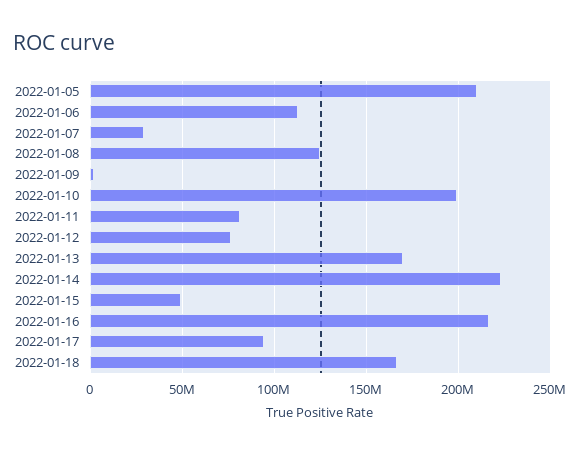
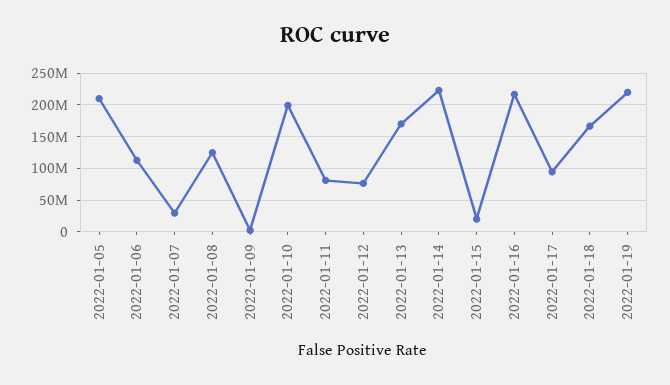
2022-01-15: 50000000 -> 20000000
2022-01-19: none -> 220000000

